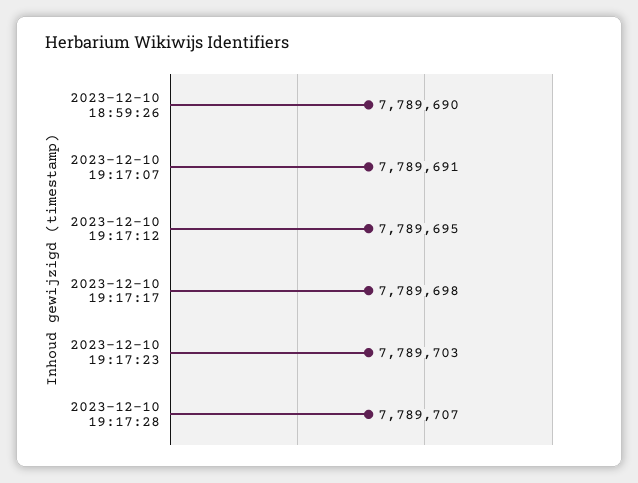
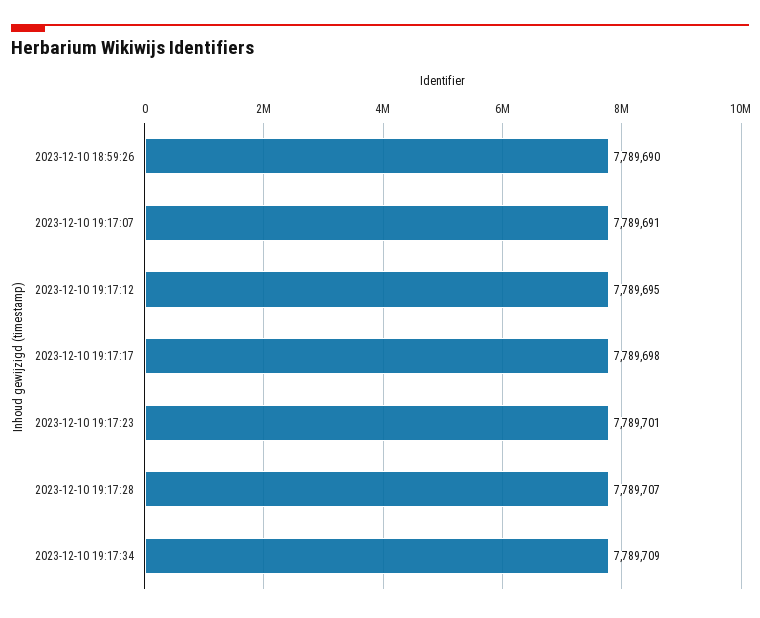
2023-12-10 19:17:23: 7789703 -> 7789701
2023-12-10 19:17:34: none -> 7789709

